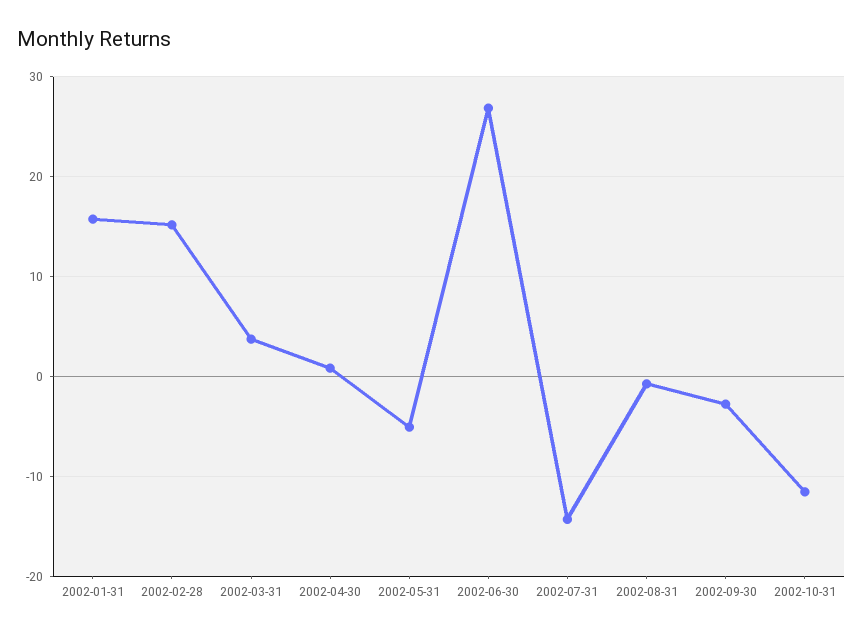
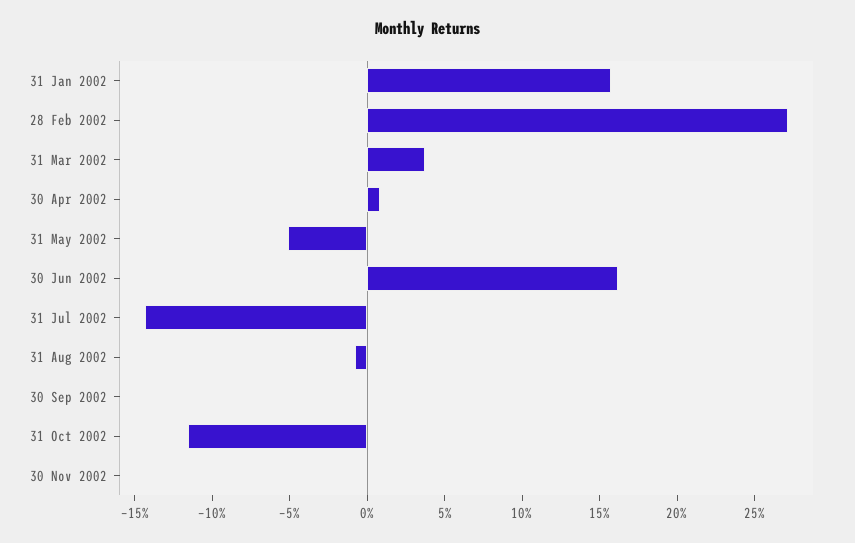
2002-02-28: 15 -> 27
2002-06-30: 27 -> 16
2002-09-30: -3 -> 0
30 Nov 2002: none -> 0

